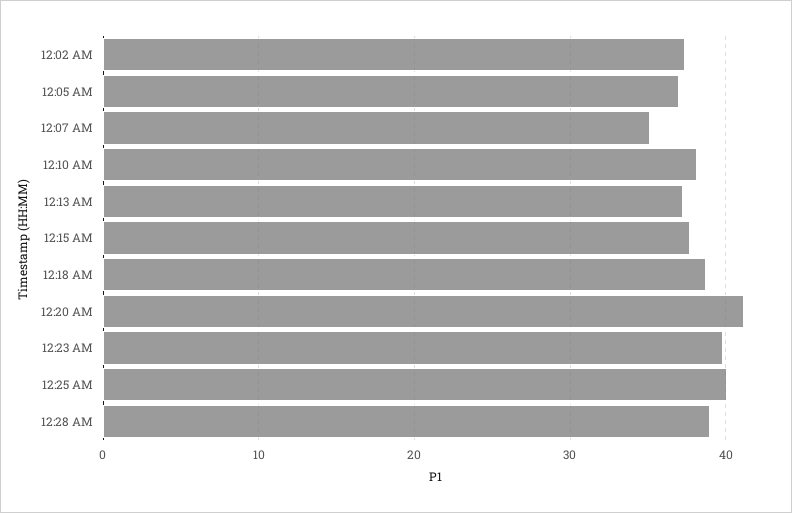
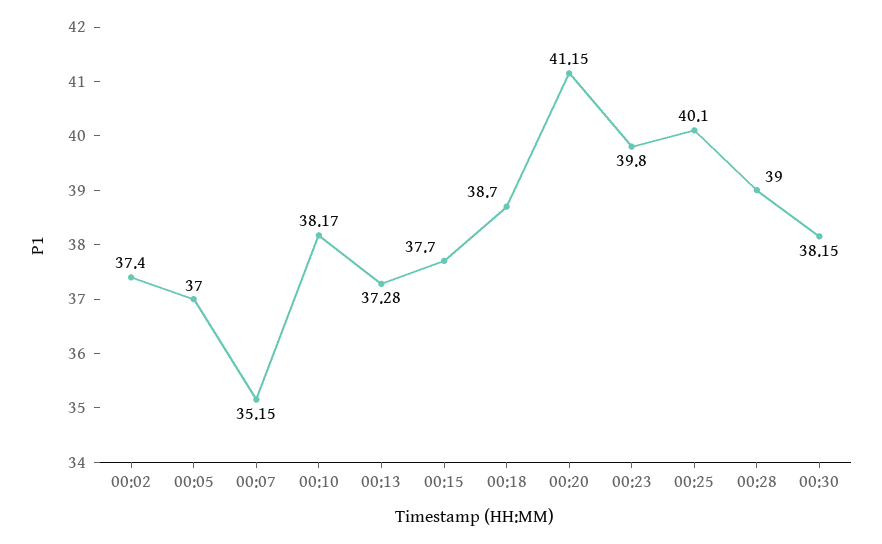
00:30: none -> 38.15

